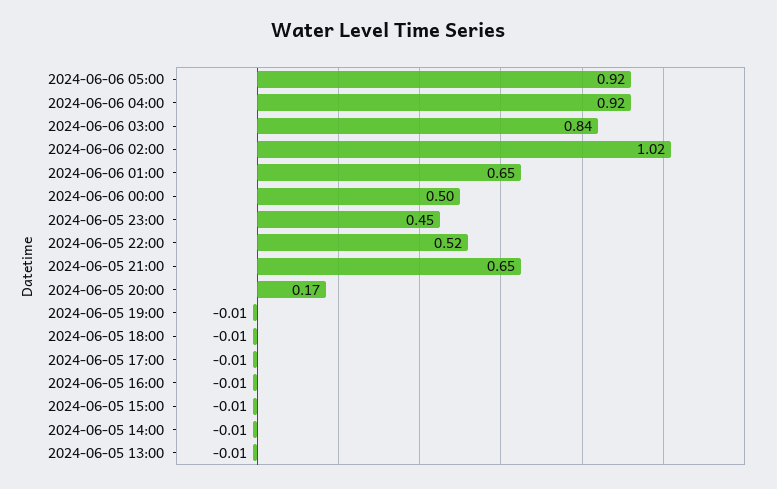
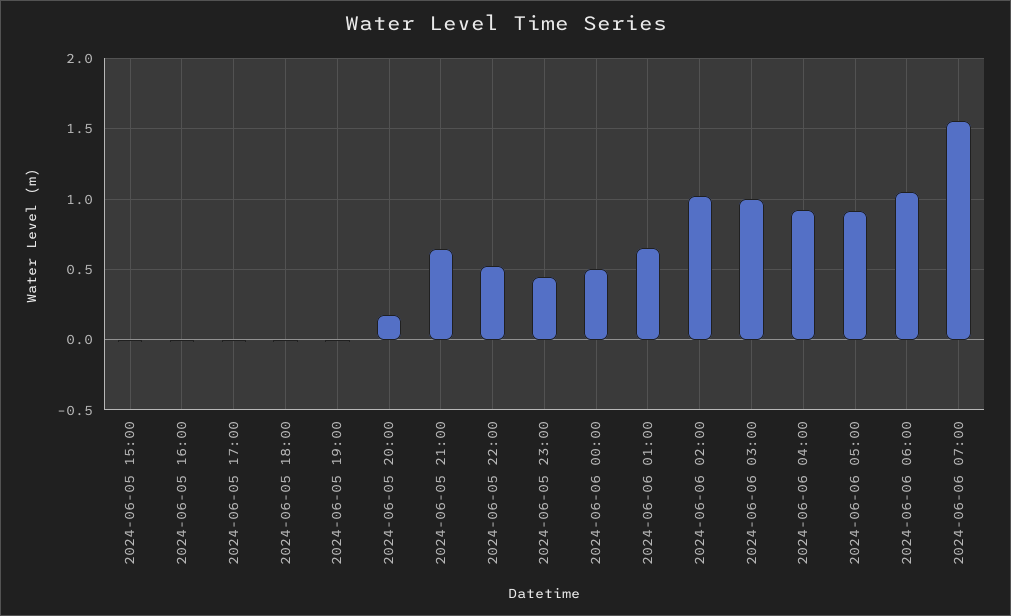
2024-06-06 03:00: 0.84 -> 1
2024-06-05 14:00: -0.01 -> none
2024-06-05 13:00: -0.01 -> none
2024-06-06 06:00: none -> 1.05
2024-06-06 07:00: none -> 1.55

